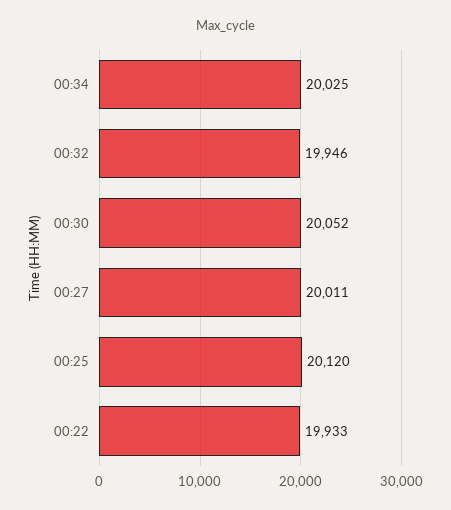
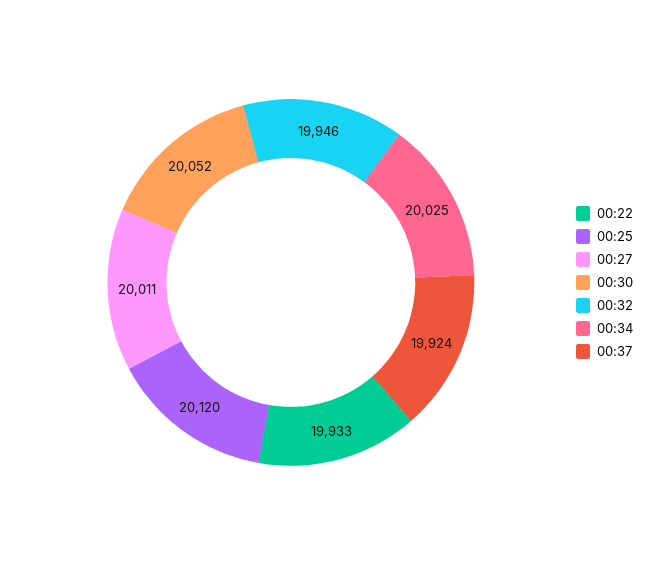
00:37: none -> 19924

